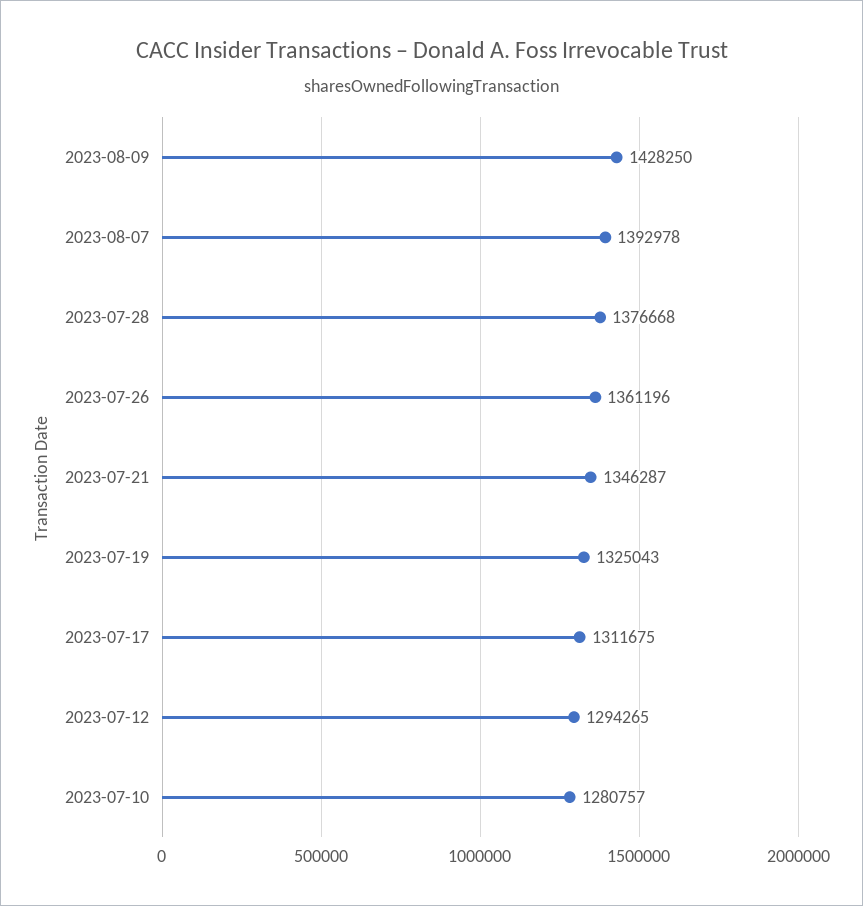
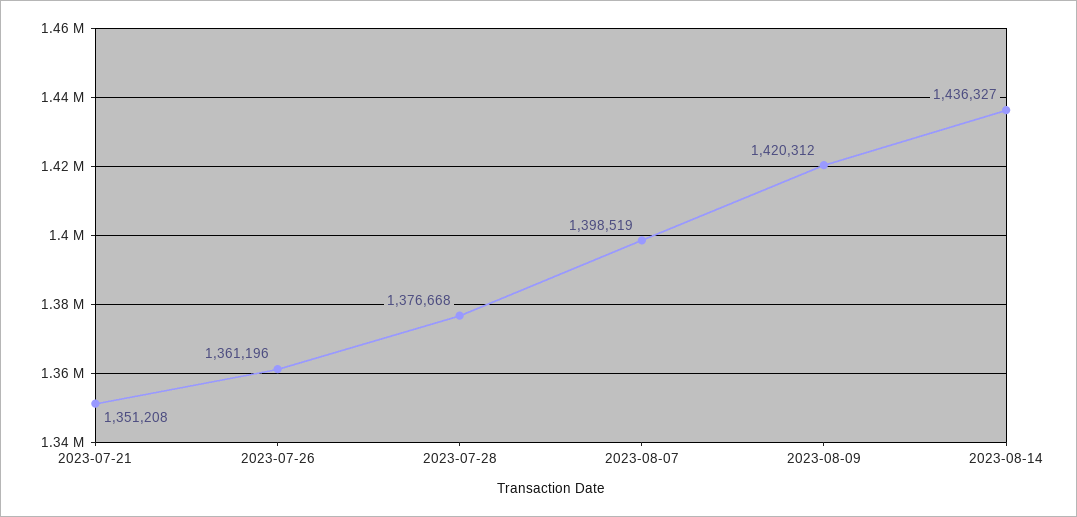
2023-08-09: 1428250 -> 1420312
2023-08-07: 1392978 -> 1398519
2023-07-21: 1346287 -> 1351208
2023-07-19: 1325043 -> none
2023-07-17: 1311675 -> none
2023-07-12: 1294265 -> none
2023-07-10: 1280757 -> none
2023-08-14: none -> 1436327

